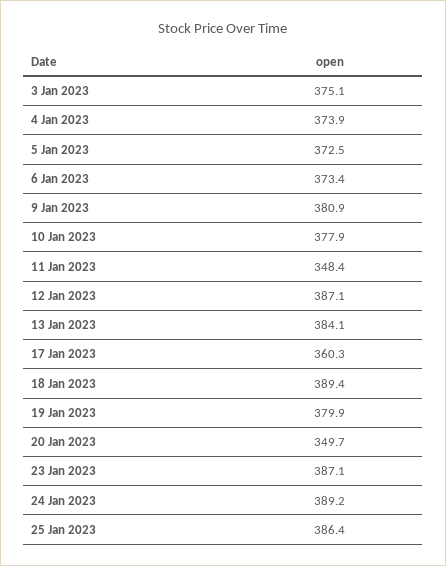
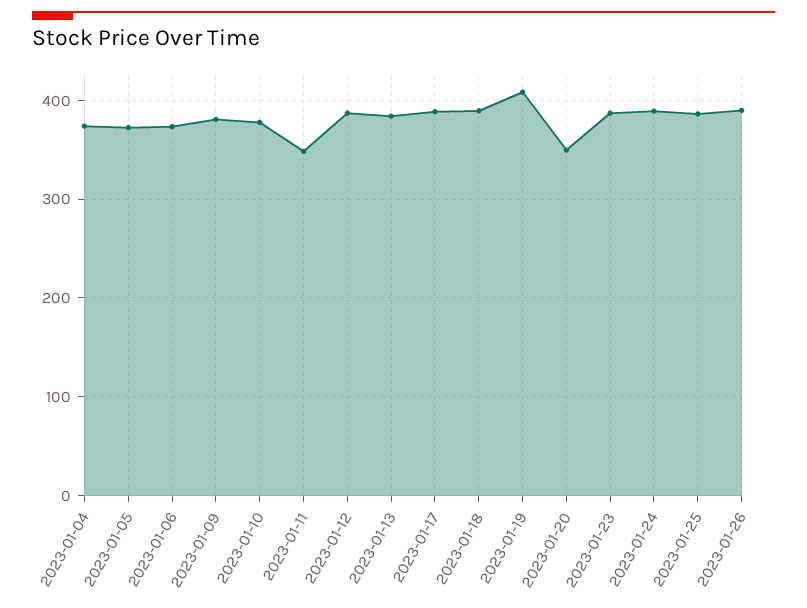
3 Jan 2023: 375.1 -> none
17 Jan 2023: 360.3 -> 390
19 Jan 2023: 379.9 -> 410
2023-01-26: none -> 390

